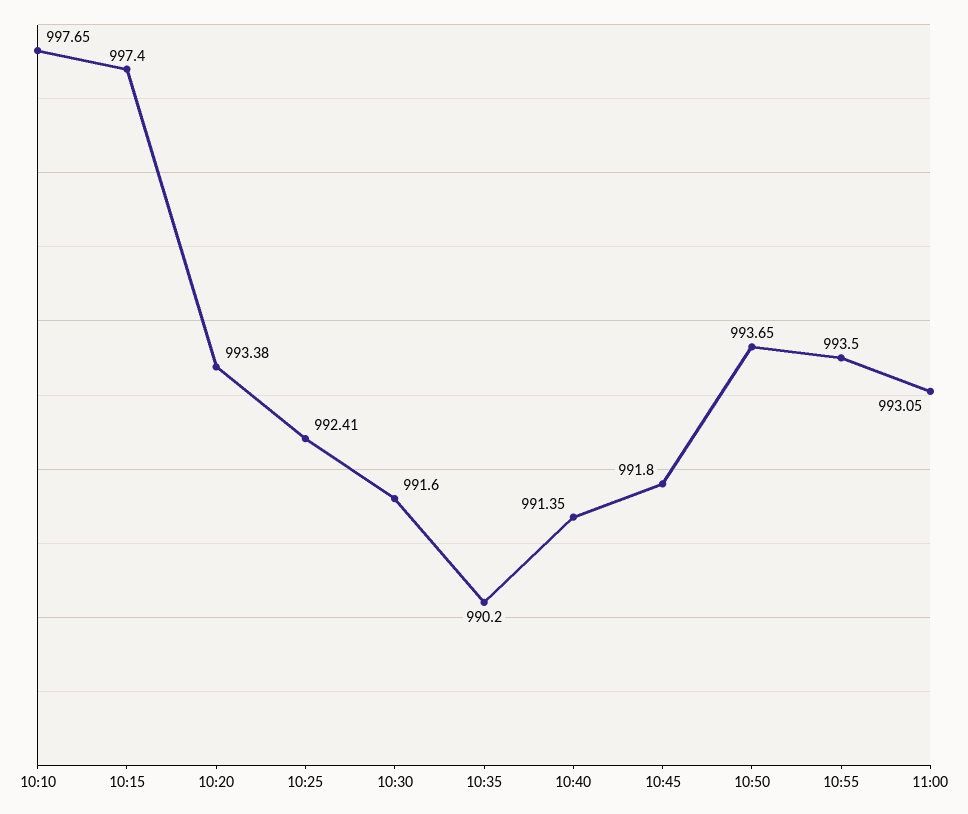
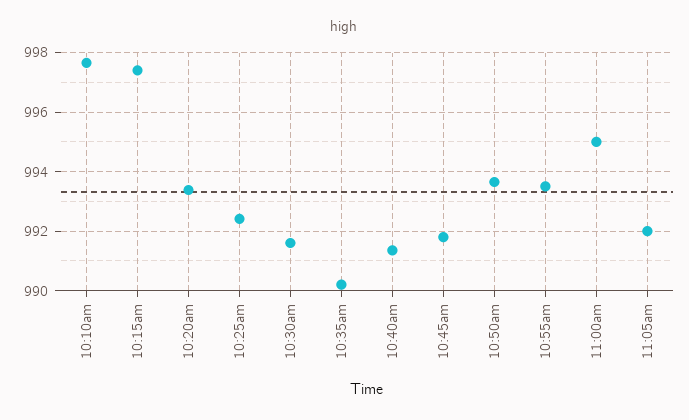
11:00: 993.05 -> 995
11:05am: none -> 992

